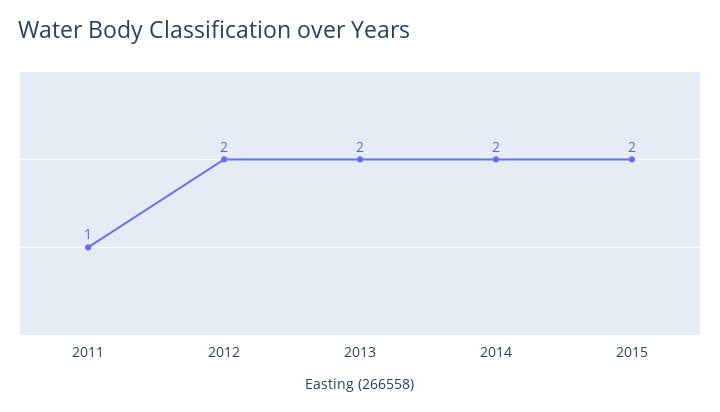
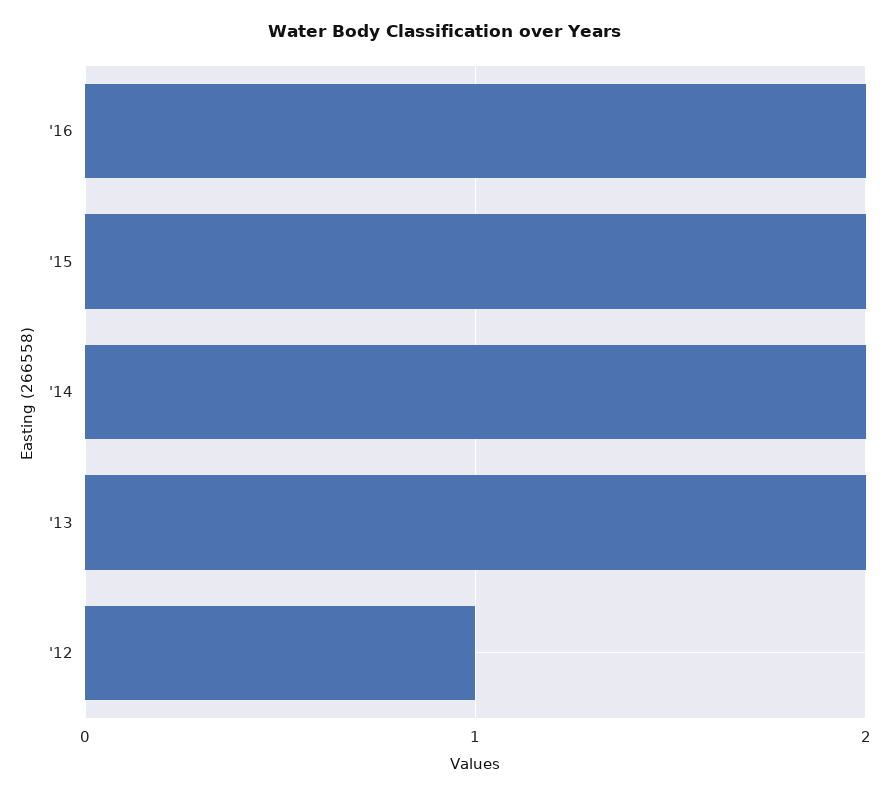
2011: 1 -> none
2012: 2 -> 1
'16: none -> 2

